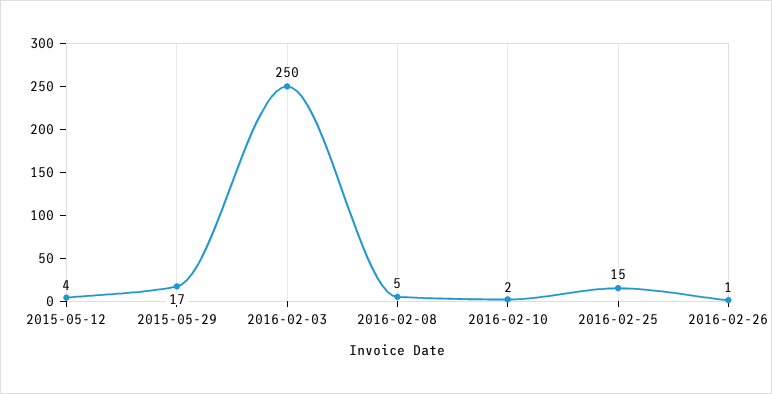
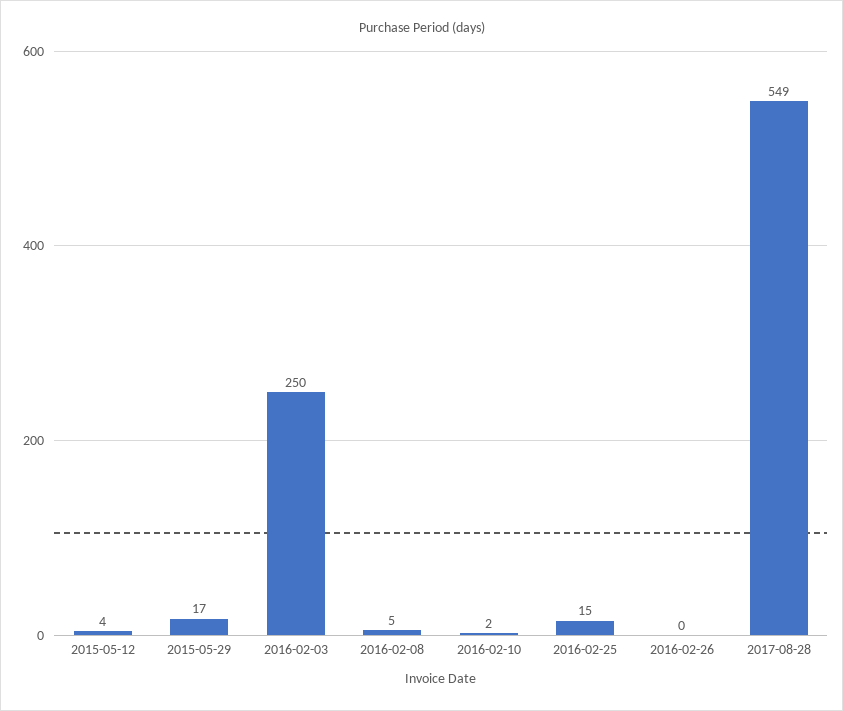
2016-02-26: 1 -> 0
2017-08-28: none -> 549

